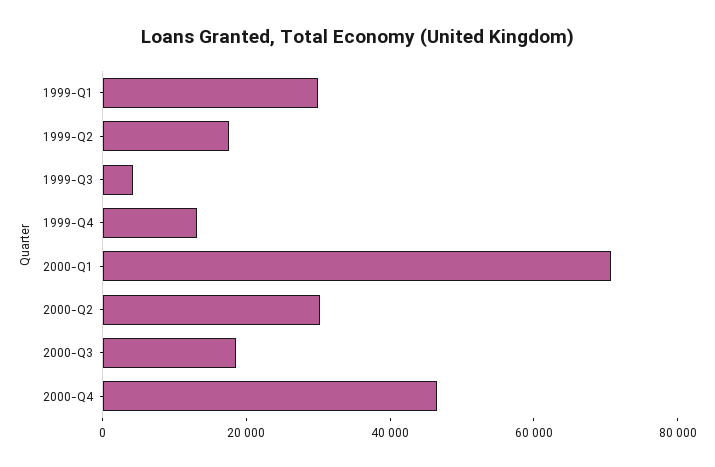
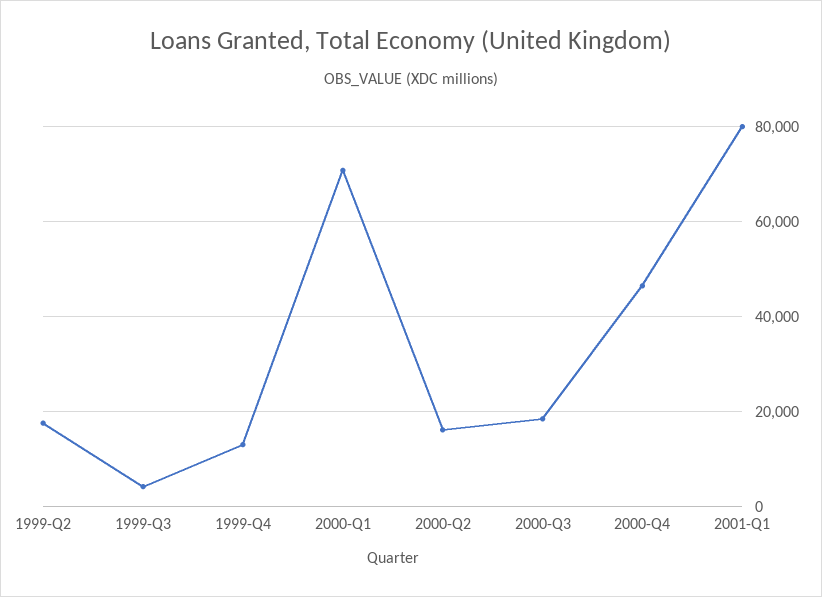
1999-Q1: 30000 -> none
2000-Q2: 30000 -> 16000
2001-Q1: none -> 80000

